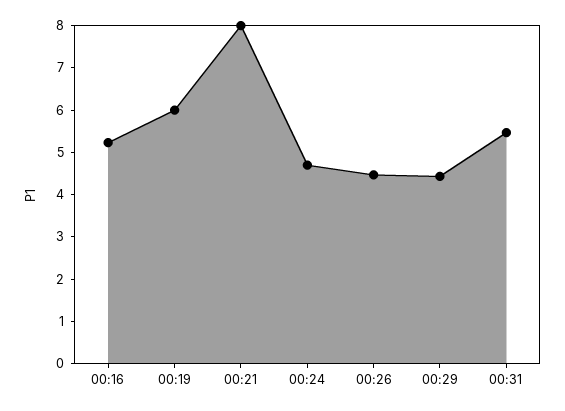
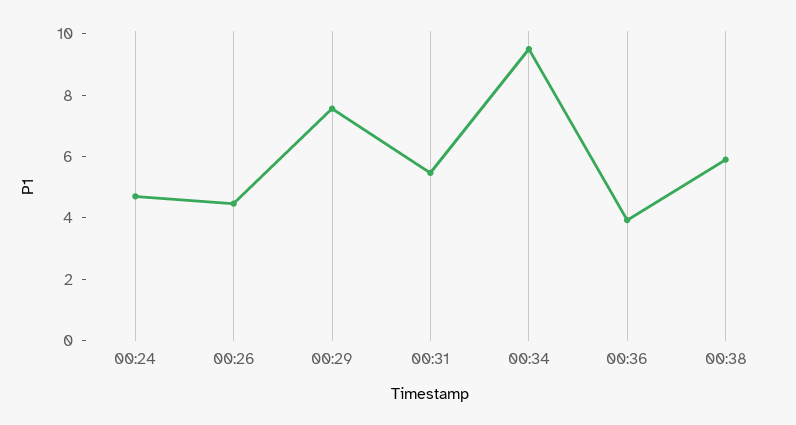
00:16: 5.2 -> none
00:19: 6 -> none
00:21: 8 -> none
00:29: 4.4 -> 7.5
00:34: none -> 9.5
00:36: none -> 4
00:38: none -> 6

